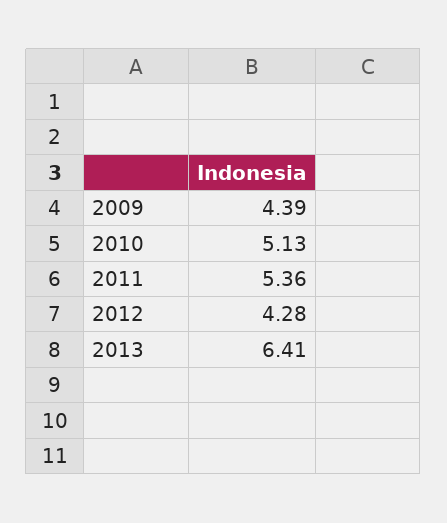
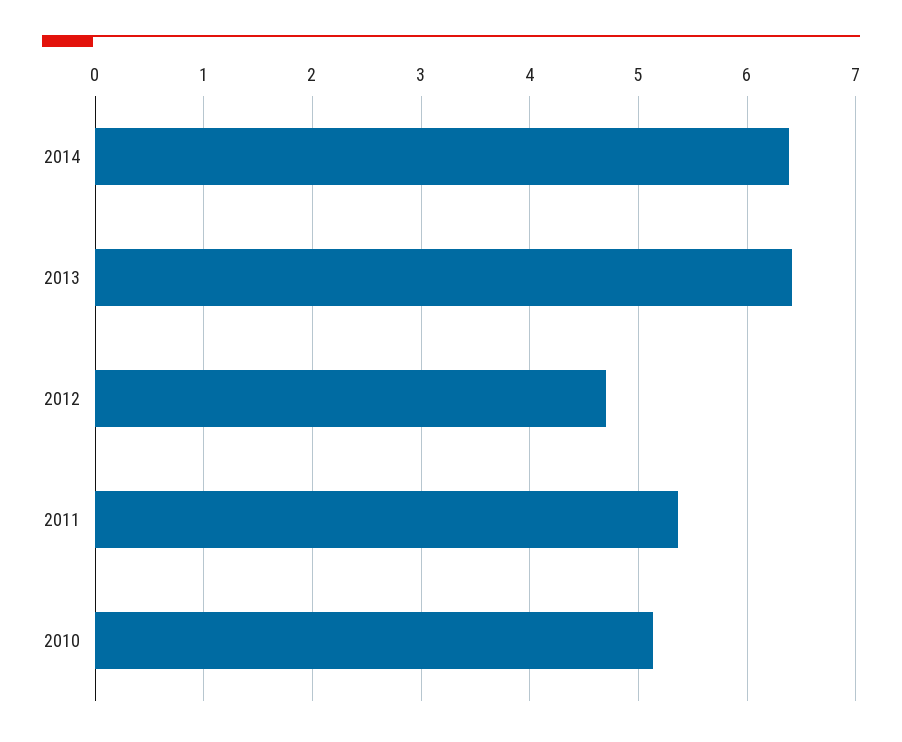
2009: 4.39 -> none
2012: 4.28 -> 4.7
2014: none -> 6.4

